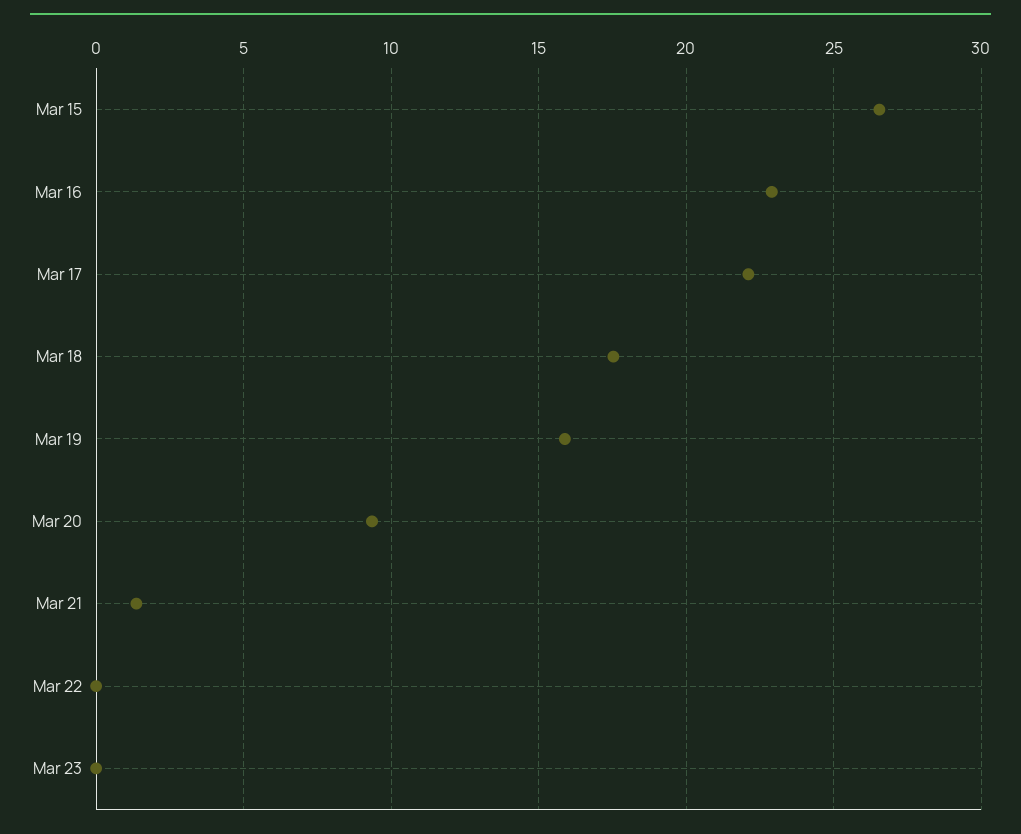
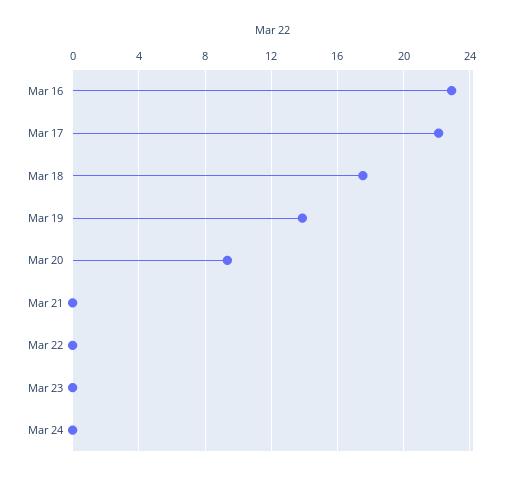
Mar 15: 26.5 -> none
Mar 19: 16 -> 14
Mar 21: 1.5 -> 0
Mar 24: none -> 0

